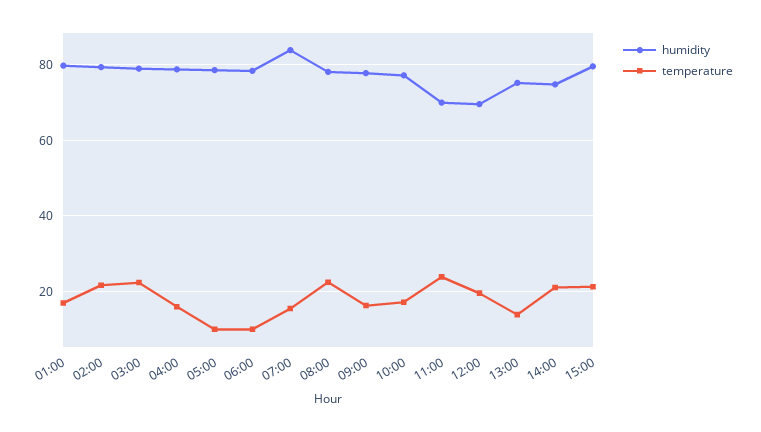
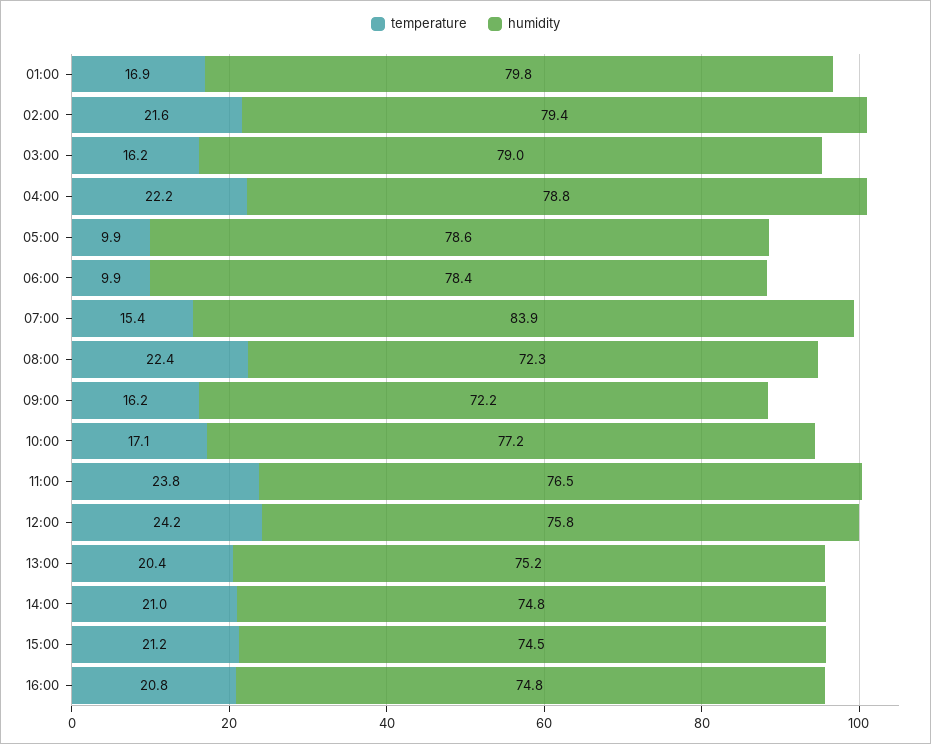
temperature, 03:00: 22 -> 16.2
temperature, 04:00: 16 -> 22.2
humidity, 08:00: 78 -> 72.3
humidity, 09:00: 78 -> 72.2
humidity, 11:00: 70 -> 76.5
humidity, 12:00: 70 -> 75.8
temperature, 12:00: 20 -> 24.2
temperature, 13:00: 14 -> 20.4
humidity, 15:00: 80 -> 74.5
temperature, 16:00: none -> 20.8
humidity, 16:00: none -> 74.8

